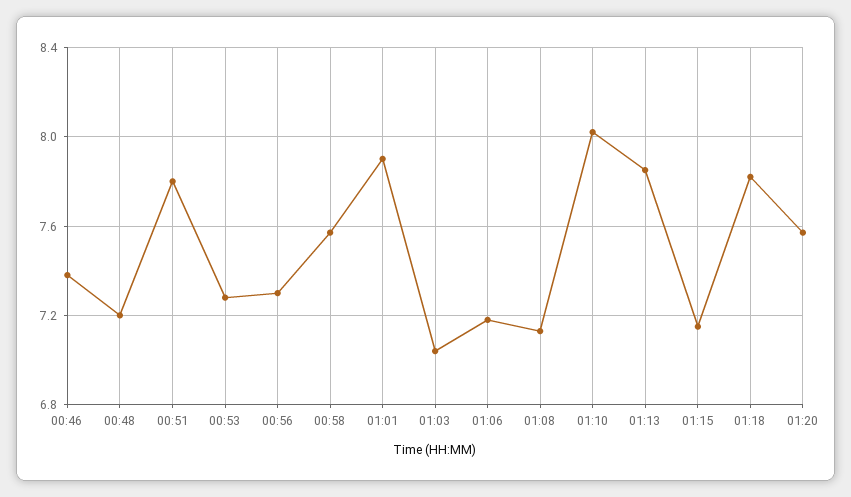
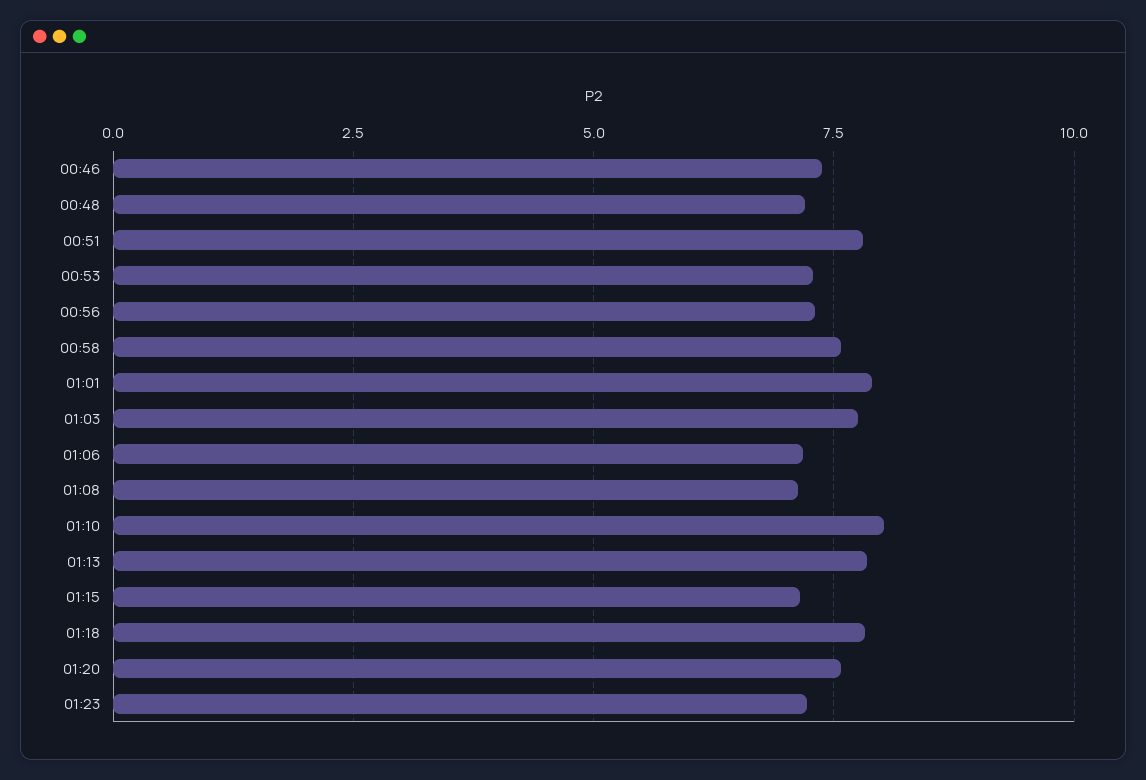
01:03: 7.05 -> 7.75
01:23: none -> 7.25

